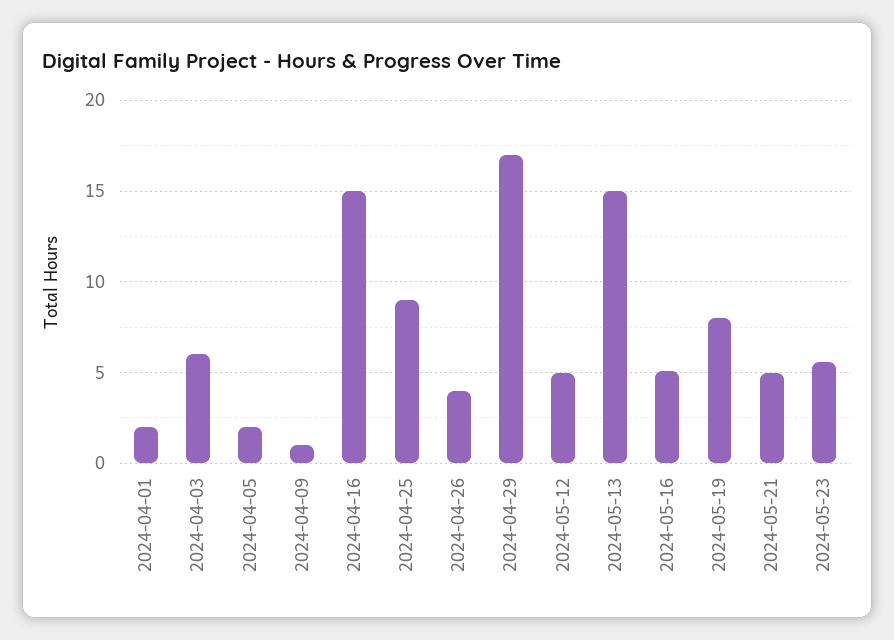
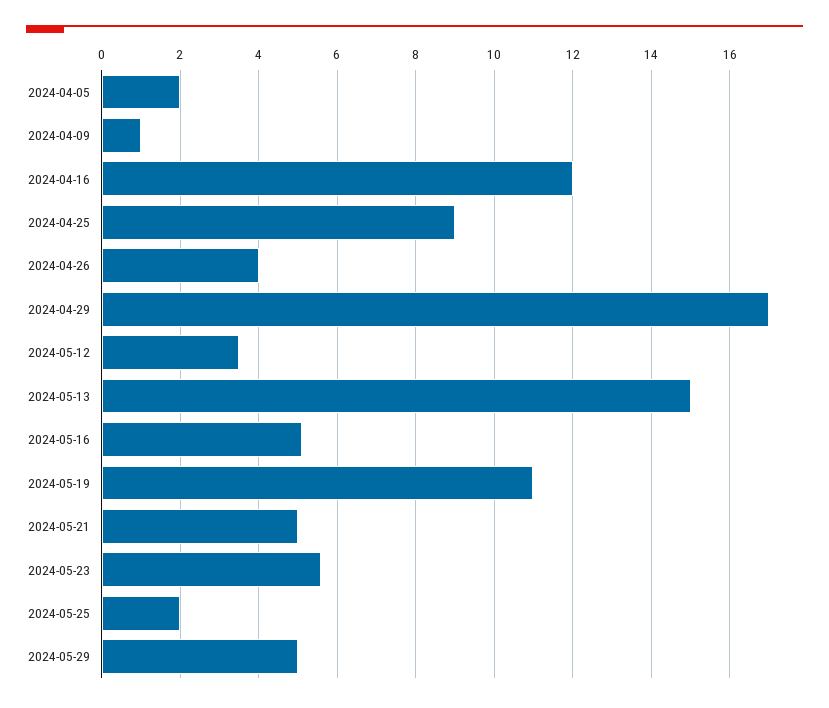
2024-04-01: 2 -> none
2024-04-03: 6 -> none
2024-04-16: 15 -> 12
2024-05-12: 5 -> 3.5
2024-05-19: 8 -> 11
2024-05-25: none -> 2
2024-05-29: none -> 5

